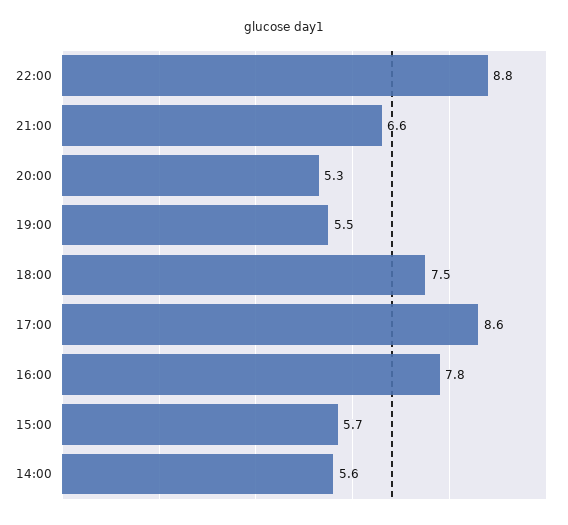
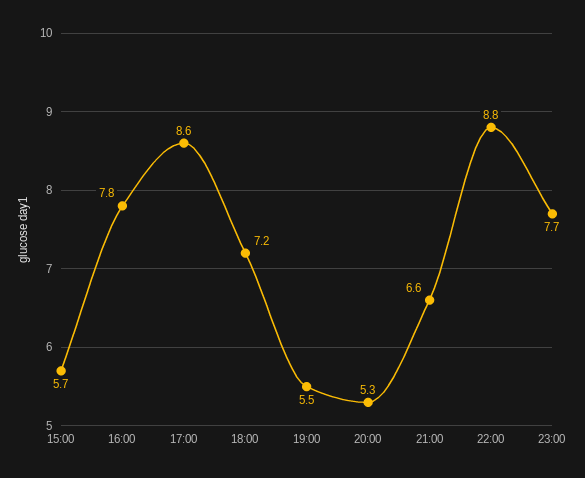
18:00: 7.5 -> 7.2
14:00: 5.6 -> none
23:00: none -> 7.7

